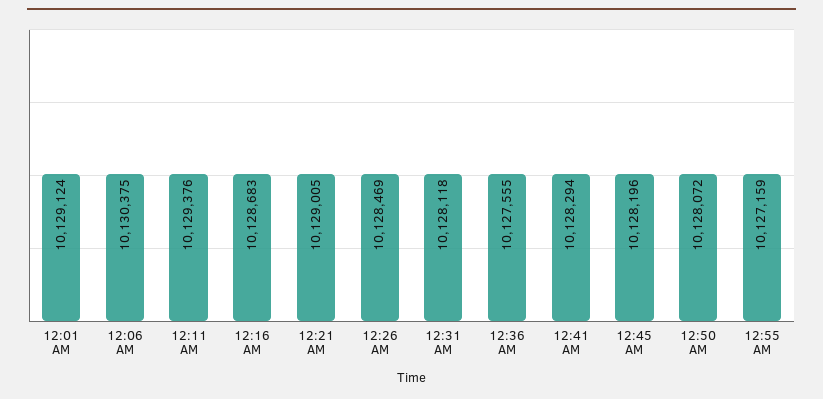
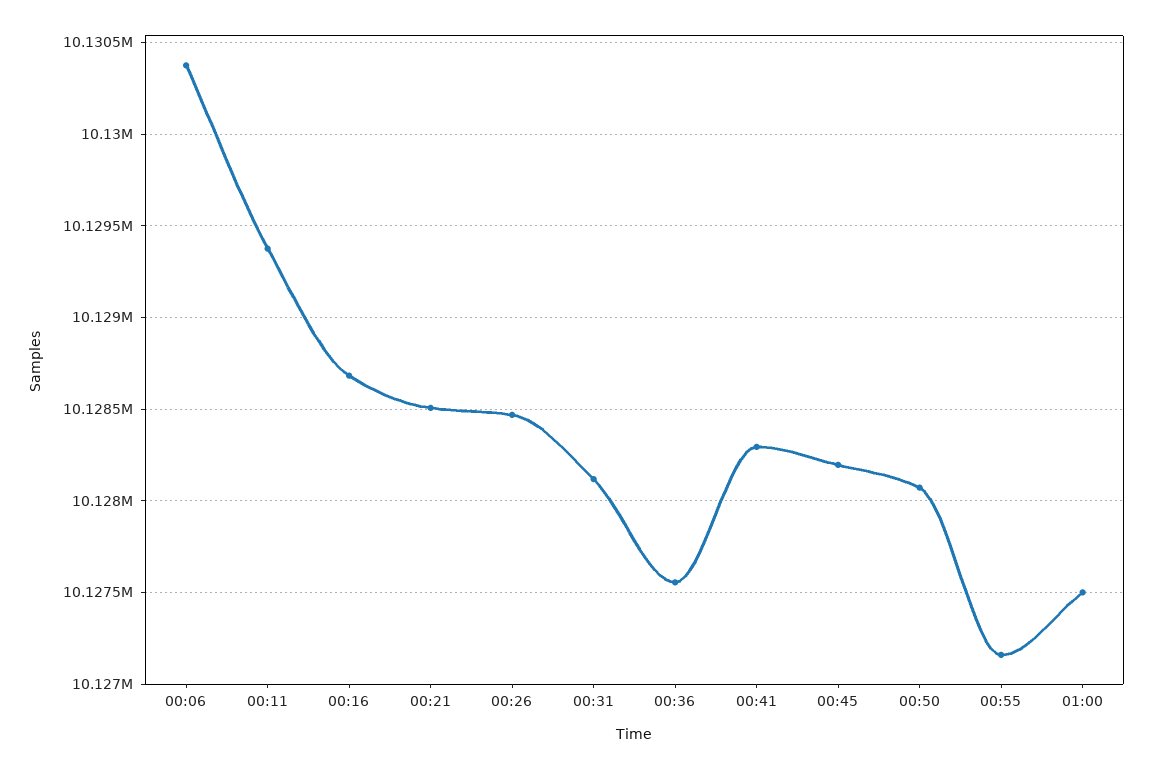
12:01 AM: 10129124 -> none
12:21 AM: 10129005 -> 10128500
01:00: none -> 10127500

